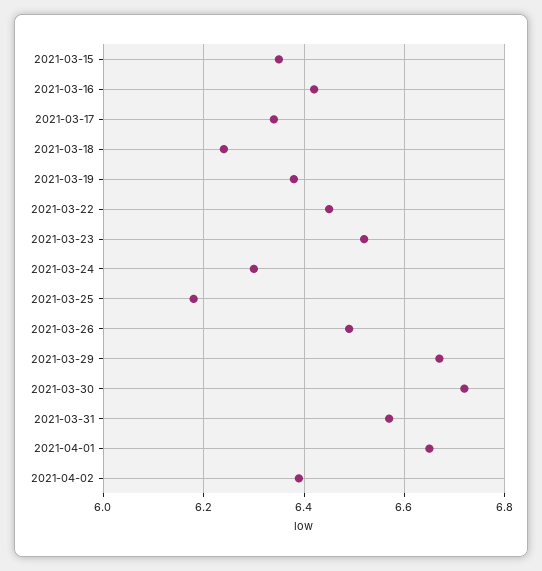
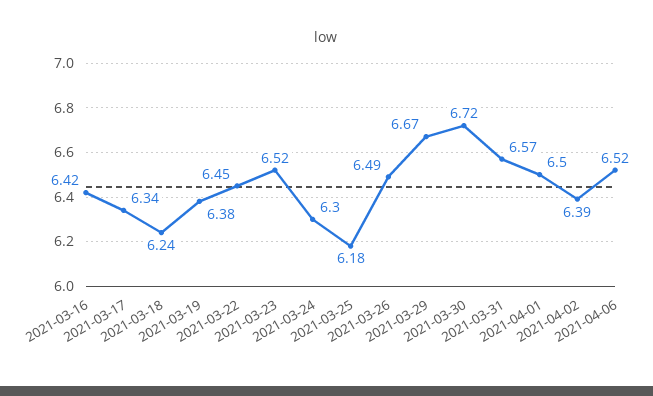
2021-03-15: 6.35 -> none
2021-04-01: 6.65 -> 6.5
2021-04-06: none -> 6.52

